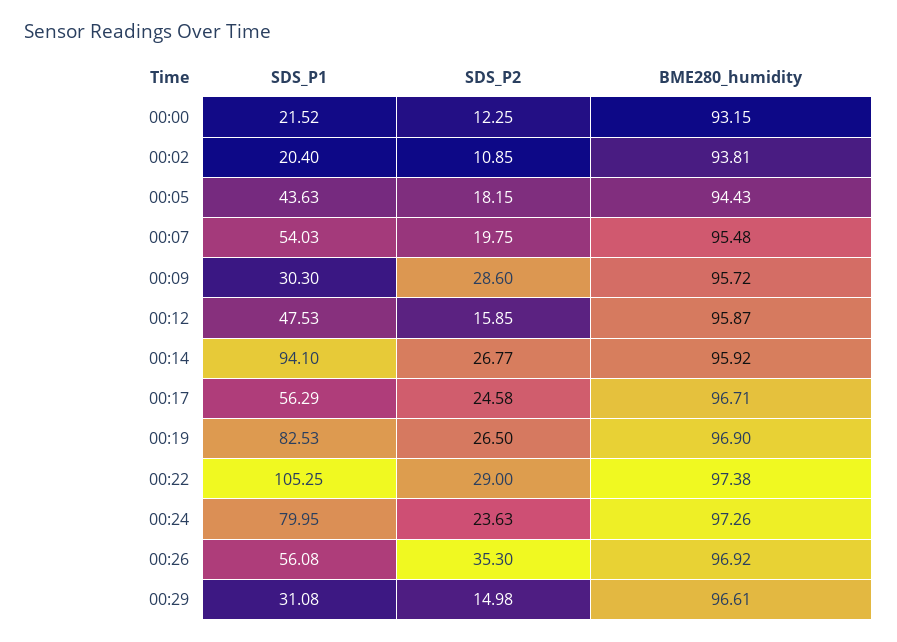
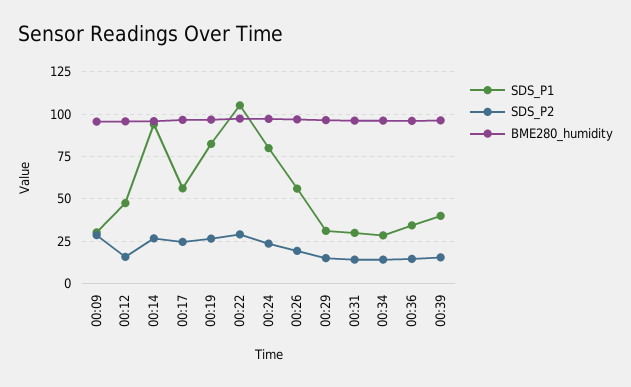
SDS_P1, 00:00: 21.52 -> none
SDS_P2, 00:00: 12.25 -> none
BME280_humidity, 00:00: 93.15 -> none
SDS_P1, 00:02: 20.4 -> none
SDS_P2, 00:02: 10.85 -> none
BME280_humidity, 00:02: 93.81 -> none
SDS_P1, 00:05: 43.63 -> none
SDS_P2, 00:05: 18.15 -> none
BME280_humidity, 00:05: 94.43 -> none
SDS_P1, 00:07: 54.03 -> none
SDS_P2, 00:07: 19.75 -> none
BME280_humidity, 00:07: 95.48 -> none
SDS_P2, 00:26: 35.3 -> 20
SDS_P1, 00:31: none -> 30
SDS_P2, 00:31: none -> 15
BME280_humidity, 00:31: none -> 95
SDS_P1, 00:34: none -> 30
SDS_P2, 00:34: none -> 15
BME280_humidity, 00:34: none -> 95
SDS_P1, 00:36: none -> 35
SDS_P2, 00:36: none -> 15
BME280_humidity, 00:36: none -> 95
SDS_P1, 00:39: none -> 40
SDS_P2, 00:39: none -> 15
BME280_humidity, 00:39: none -> 95

